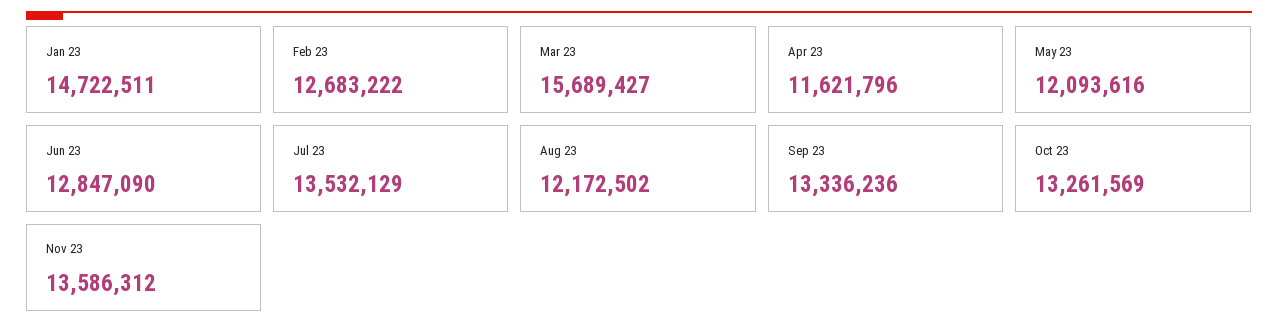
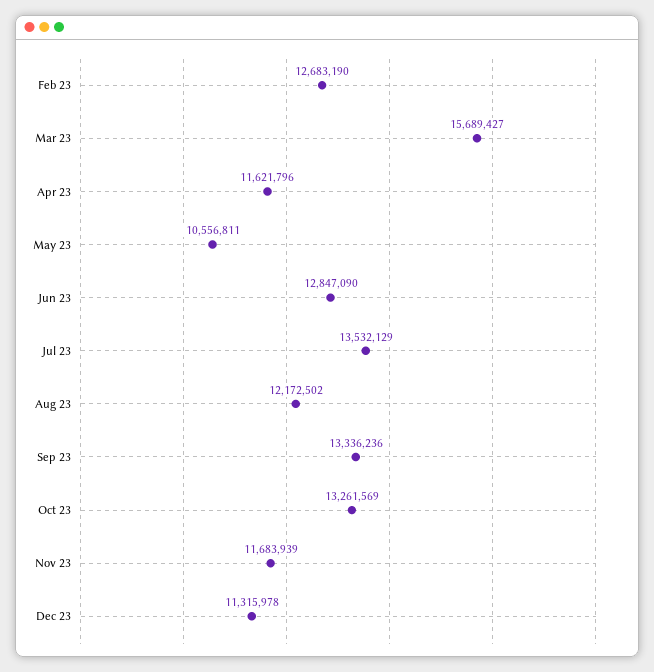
Jan 23: 14722511 -> none
Feb 23: 12683222 -> 12683190
May 23: 12093616 -> 10556811
Nov 23: 13586312 -> 11683939
Dec 23: none -> 11315978

